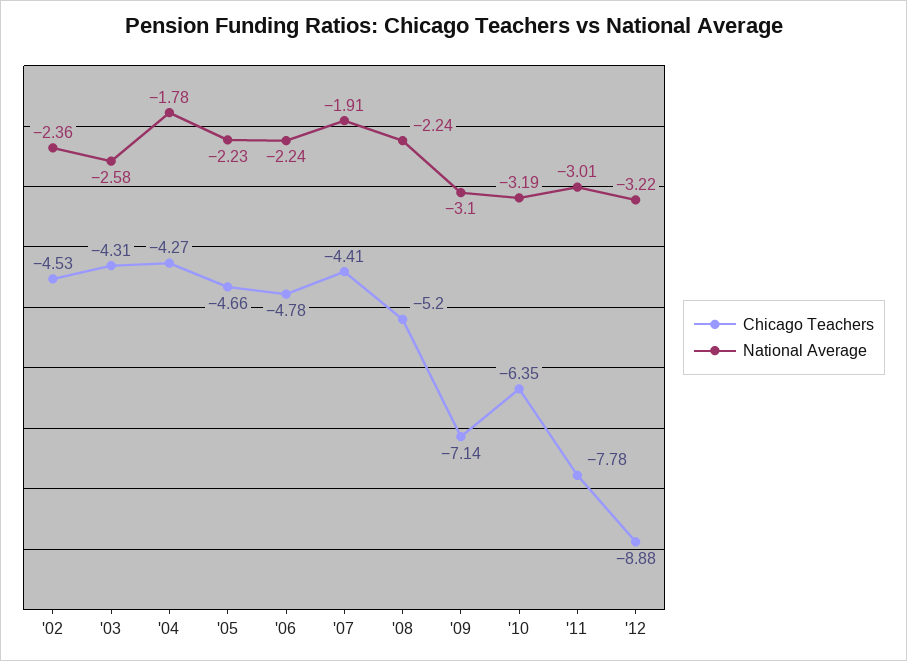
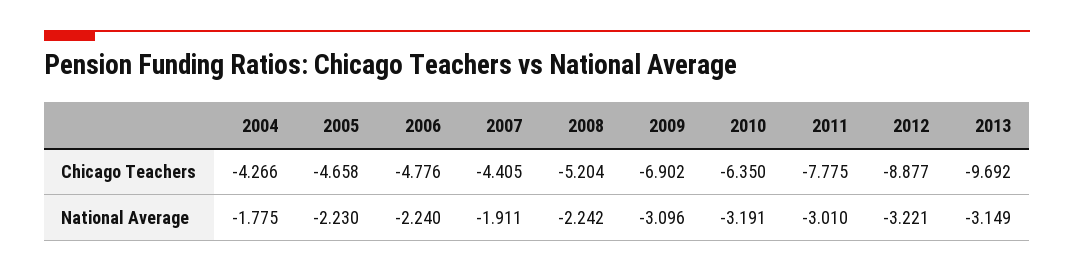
Chicago Teachers, '02: -4.53 -> none
National Average, '02: -2.36 -> none
Chicago Teachers, '03: -4.31 -> none
National Average, '03: -2.58 -> none
Chicago Teachers, '09: -7.14 -> -6.902
Chicago Teachers, 2013: none -> -9.692
National Average, 2013: none -> -3.149

